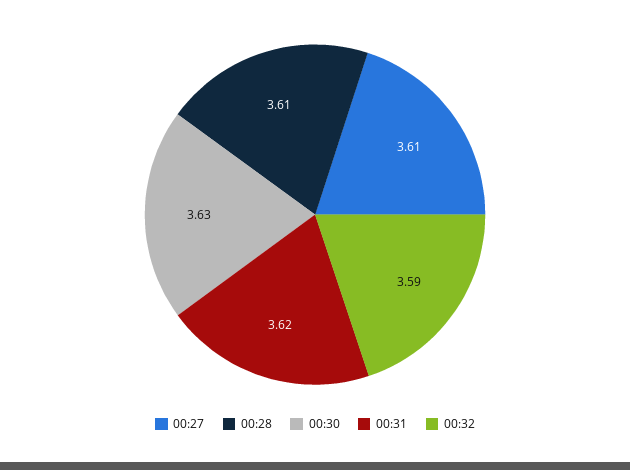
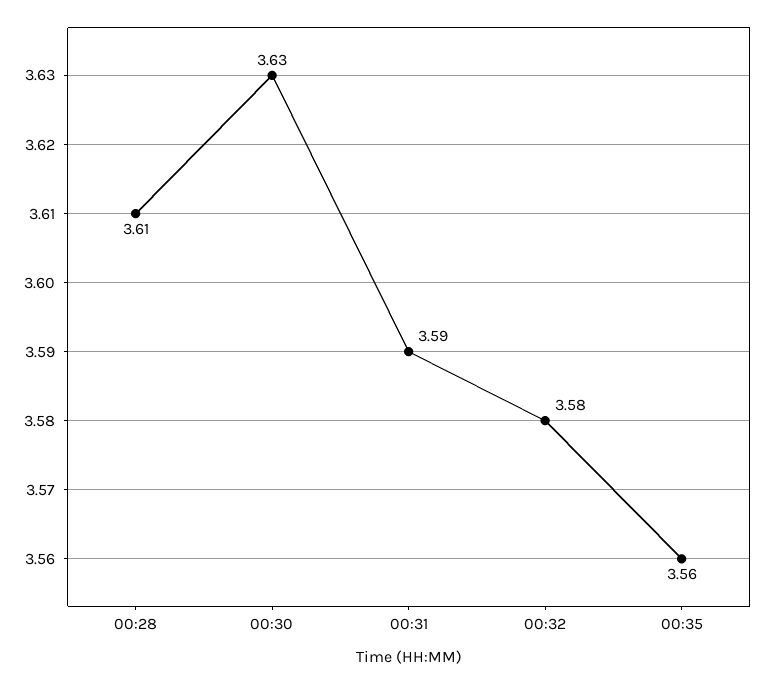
00:27: 3.61 -> none
00:31: 3.62 -> 3.59
00:32: 3.59 -> 3.58
00:35: none -> 3.56

